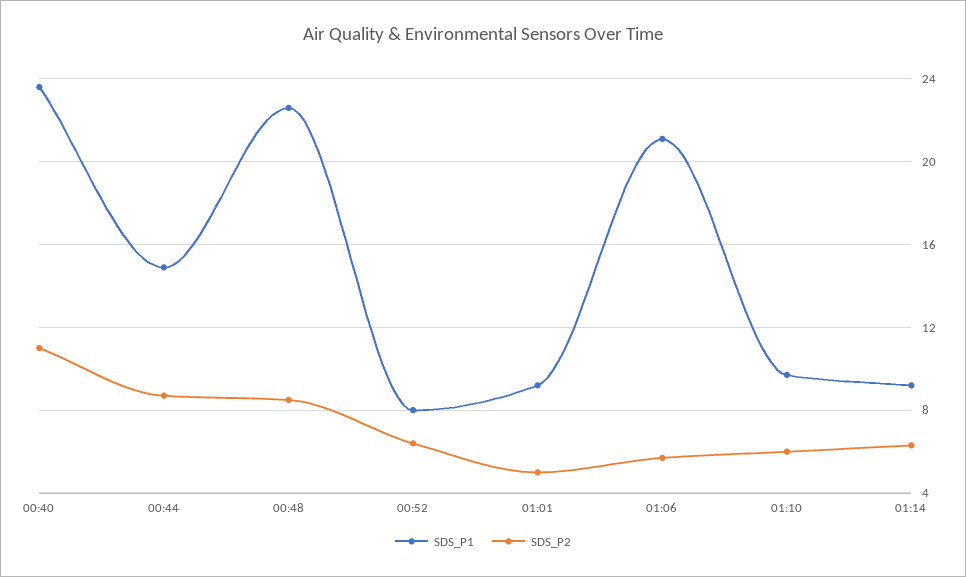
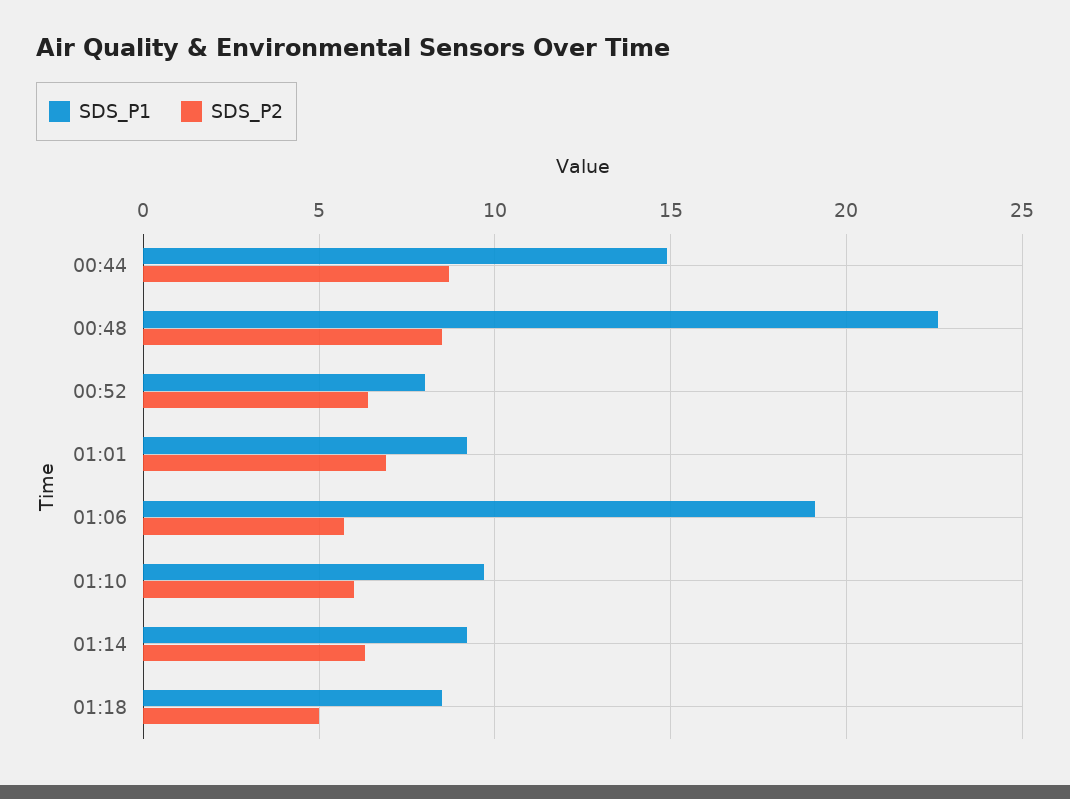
SDS_P1, 00:40: 23.5 -> none
SDS_P2, 00:40: 11 -> none
SDS_P2, 01:01: 5 -> 7
SDS_P1, 01:06: 21 -> 19
SDS_P1, 01:18: none -> 8.5
SDS_P2, 01:18: none -> 5

